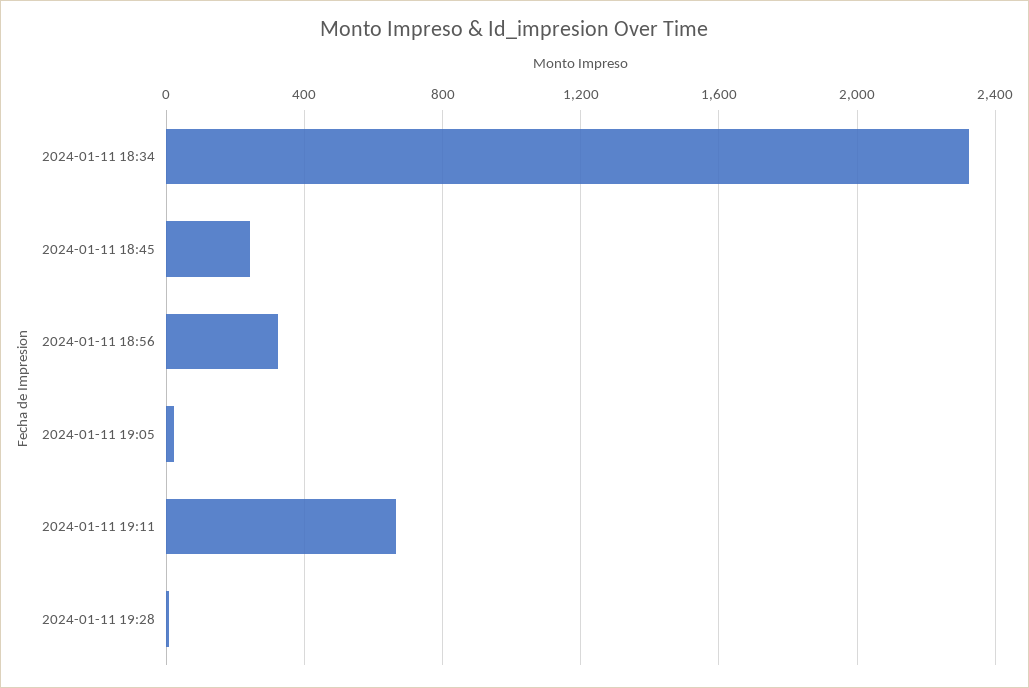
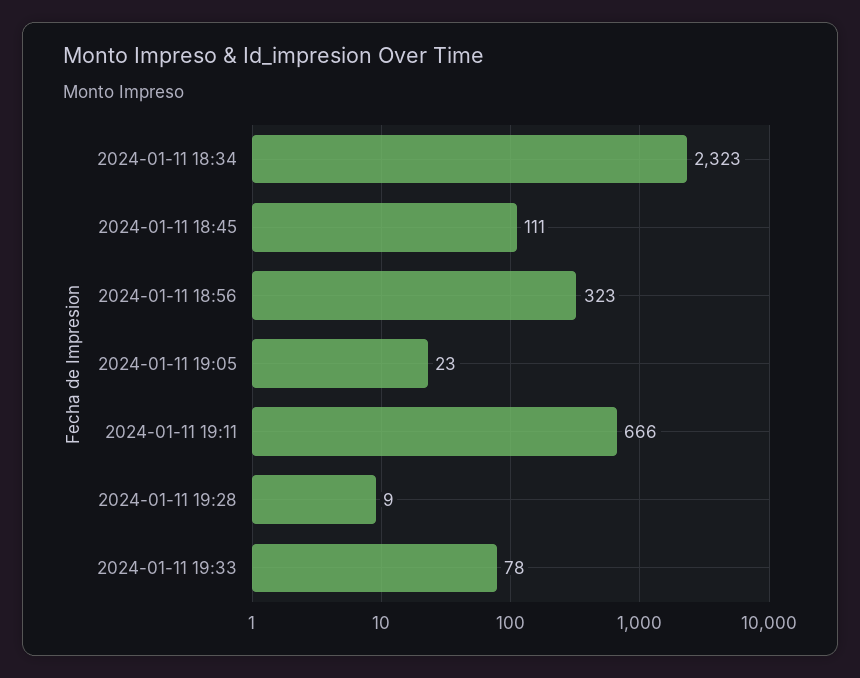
2024-01-11 18:45: 250 -> 111
2024-01-11 19:33: none -> 78

